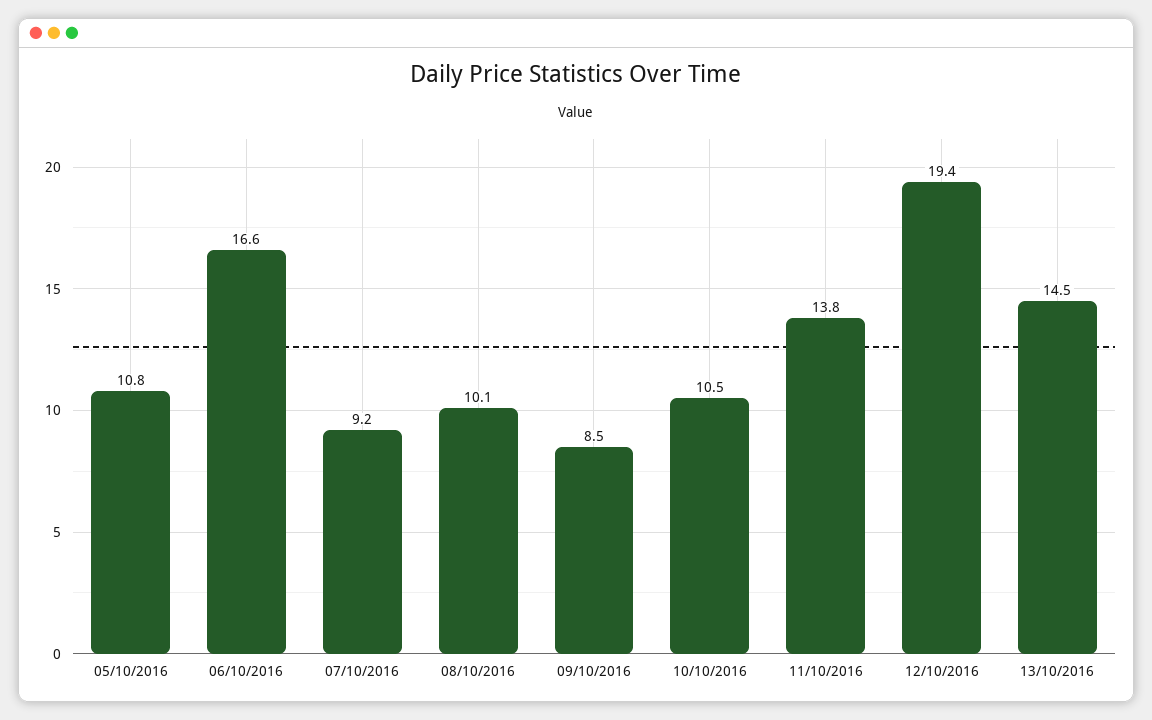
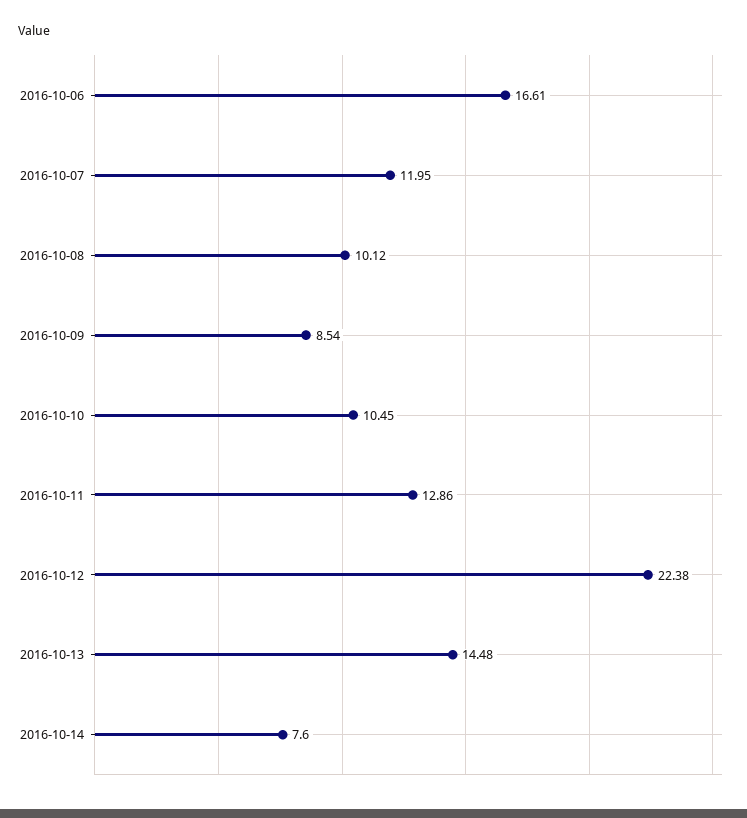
05/10/2016: 10.8 -> none
07/10/2016: 9.2 -> 11.95
11/10/2016: 13.8 -> 12.86
12/10/2016: 19.4 -> 22.38
2016-10-14: none -> 7.6

